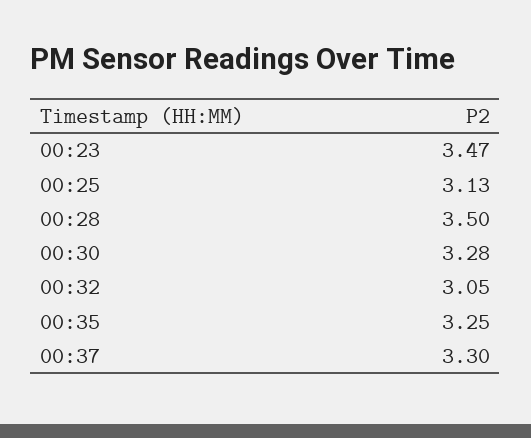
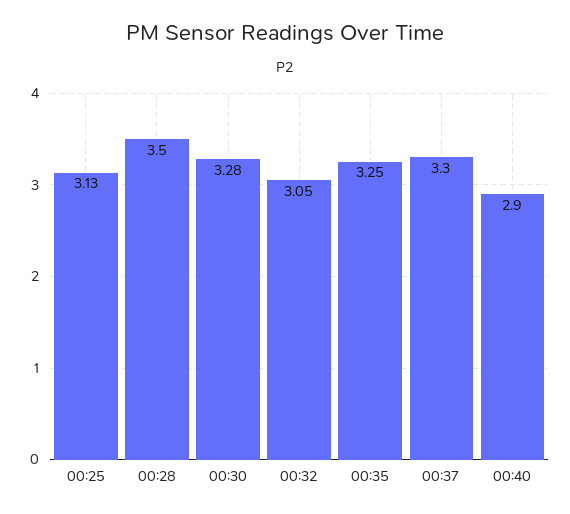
00:23: 3.47 -> none
00:40: none -> 2.9

